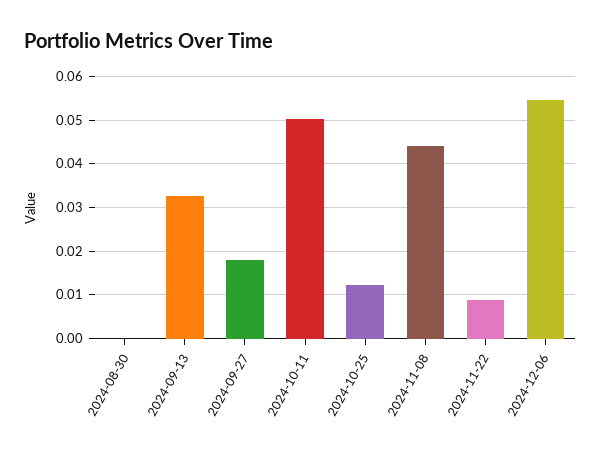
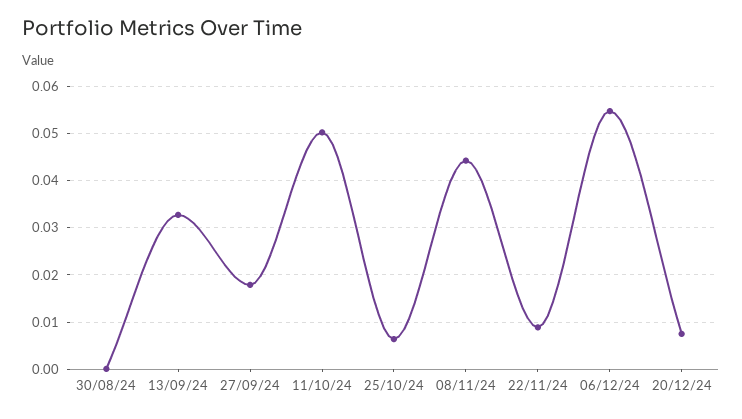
2024-10-25: 0.012 -> 0.006
20/12/24: none -> 0.008

